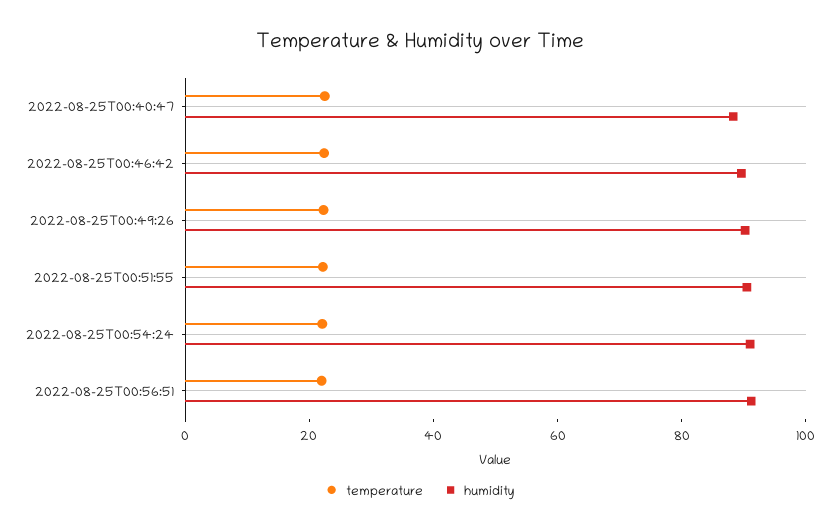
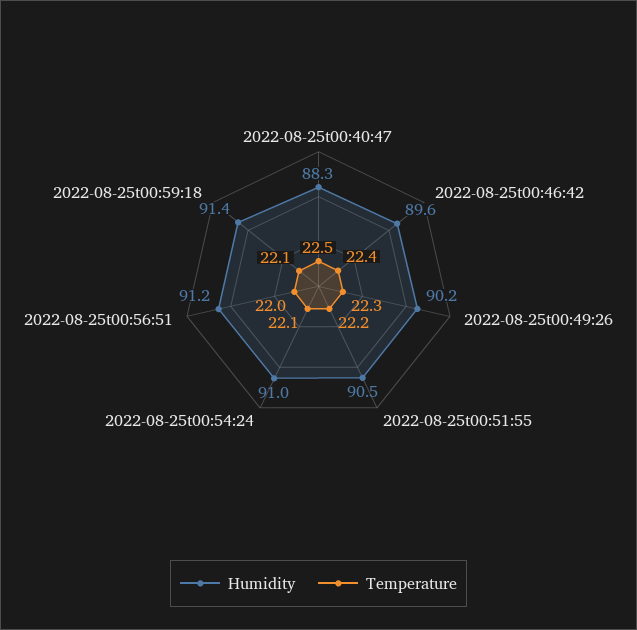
humidity, 2022-08-25t00:59:18: none -> 91.4
temperature, 2022-08-25t00:59:18: none -> 22.1

